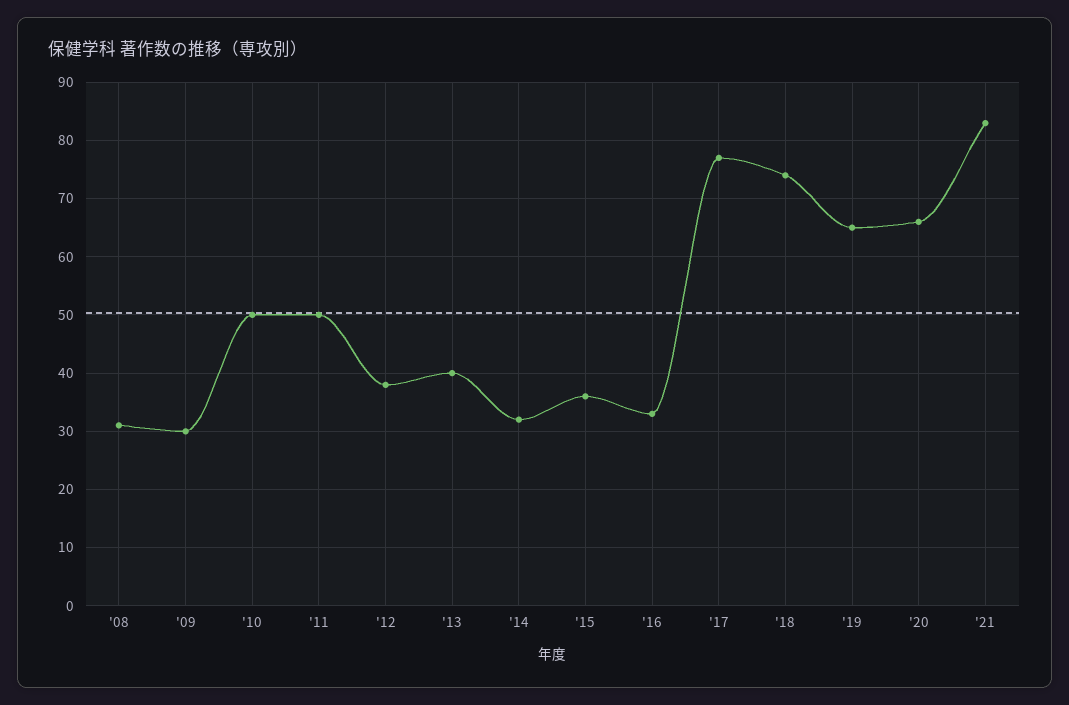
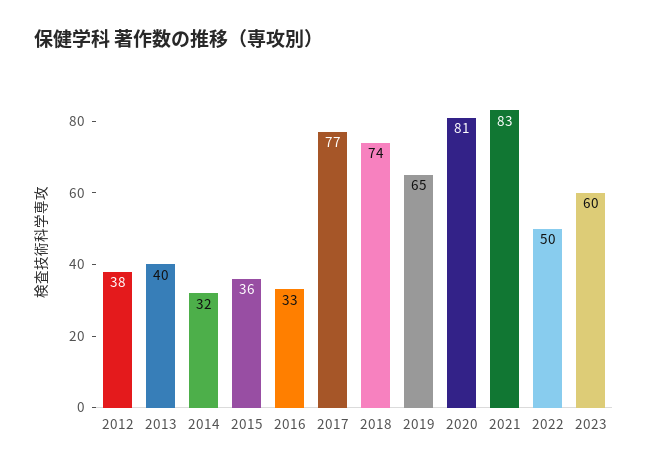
'08: 30 -> none
'09: 30 -> none
'10: 50 -> none
'11: 50 -> none
'20: 65 -> 81
2022: none -> 50
2023: none -> 60

